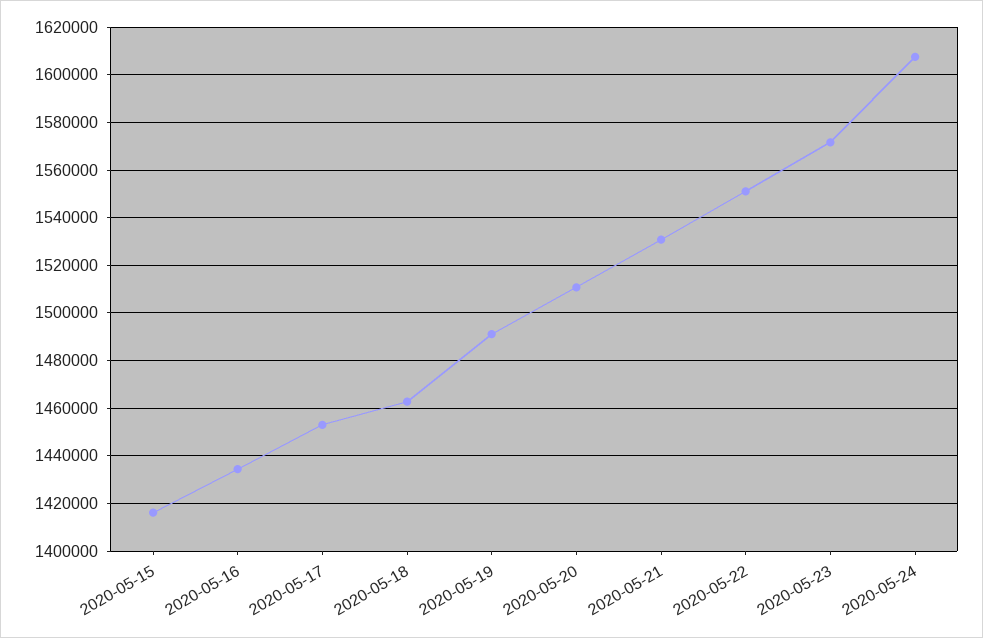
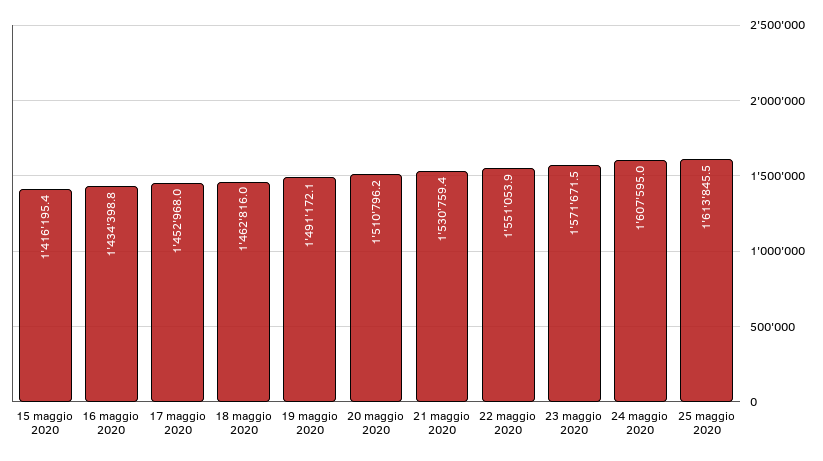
25 maggio 2020: none -> 1613845.5

